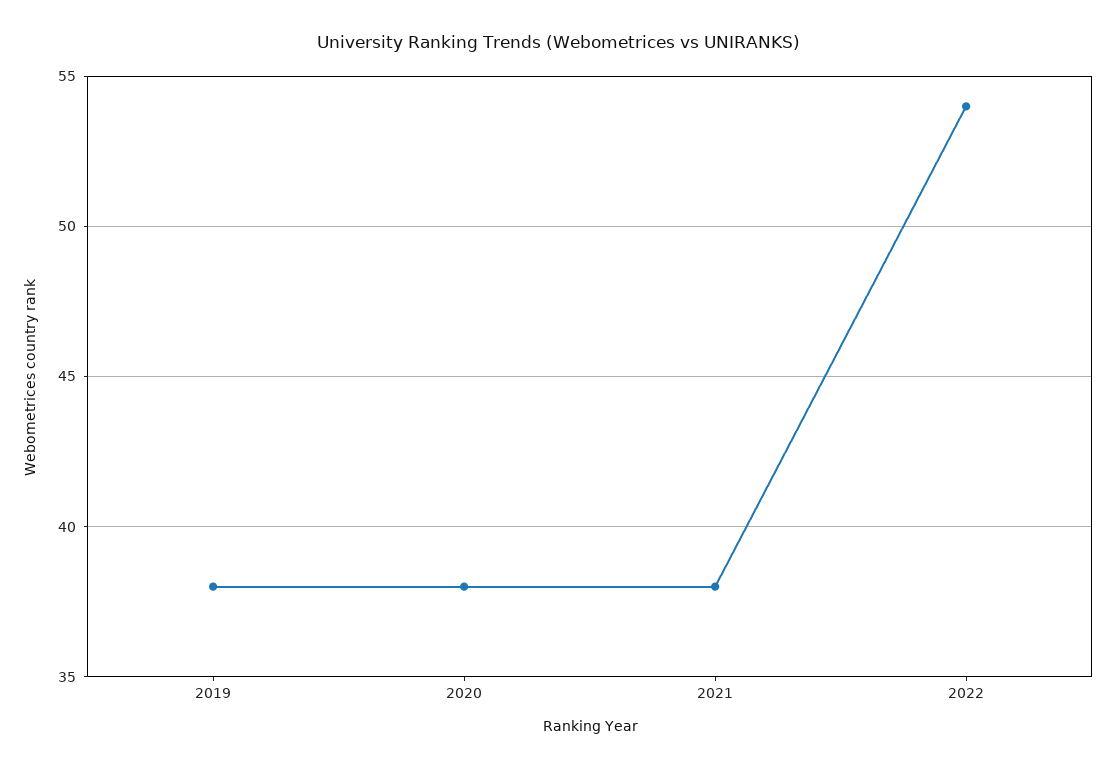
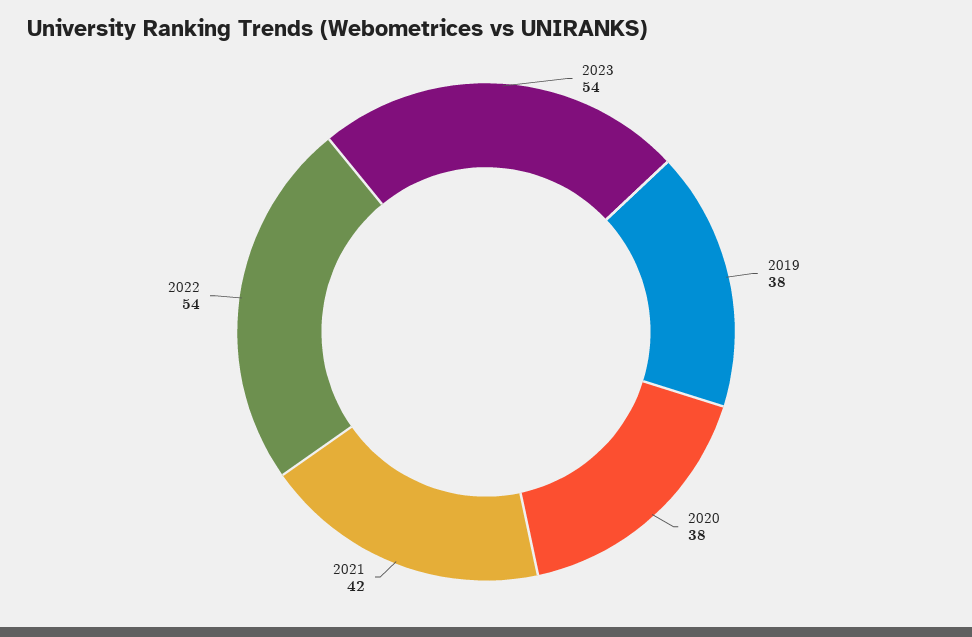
2021: 38 -> 42
2023: none -> 54

